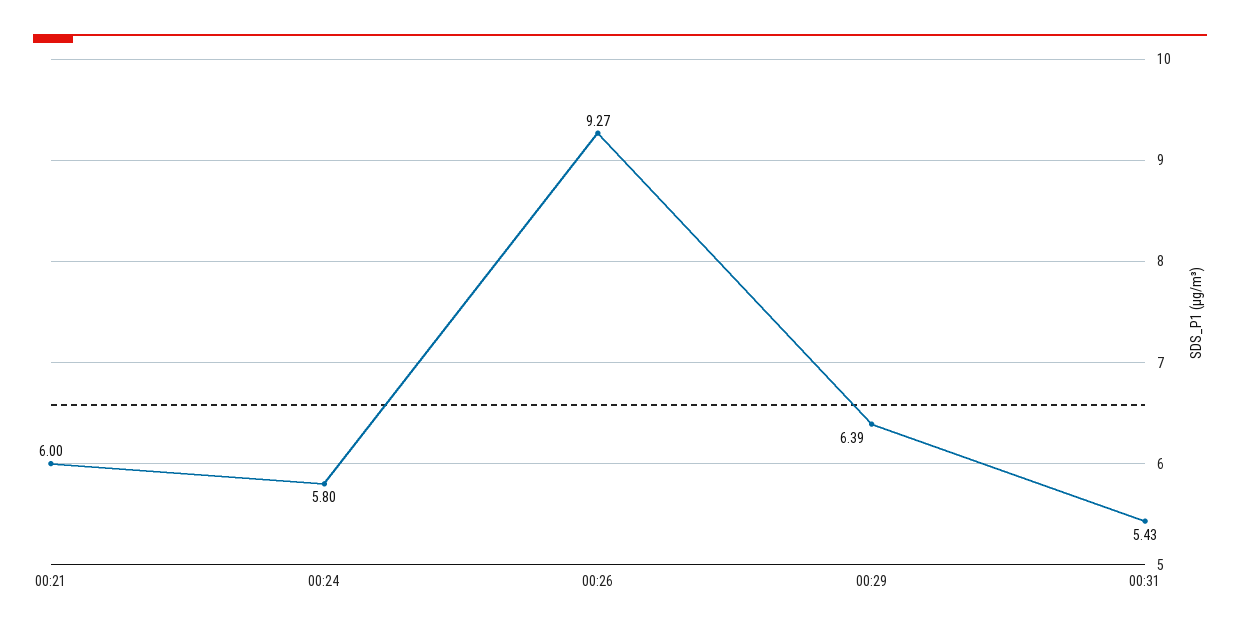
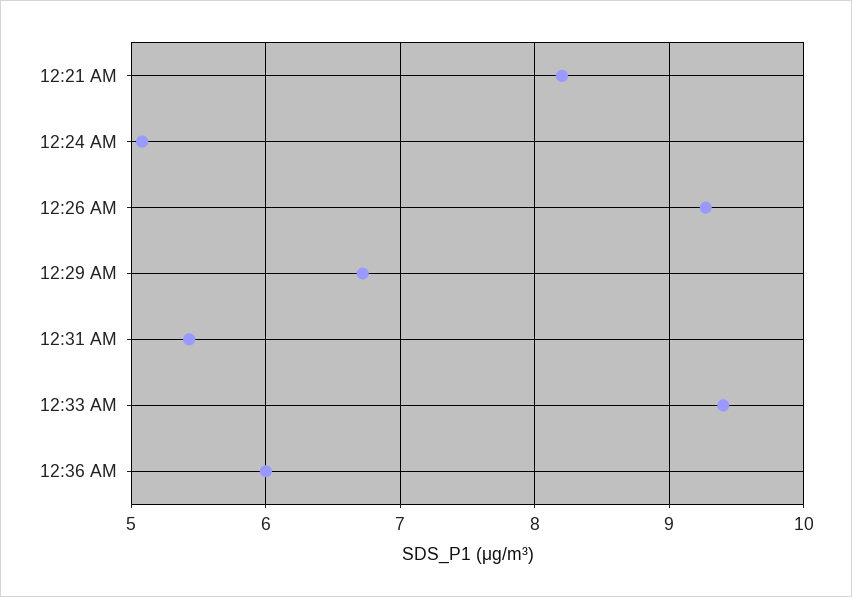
00:21: 6 -> 8.2
00:24: 5.8 -> 5.1
00:29: 6.39 -> 6.7
12:33 AM: none -> 9.4
12:36 AM: none -> 6

